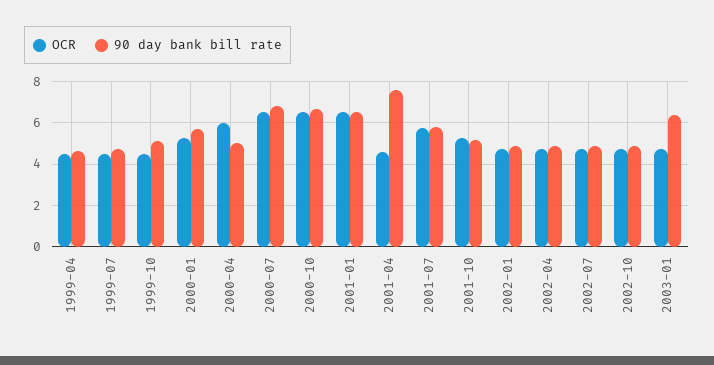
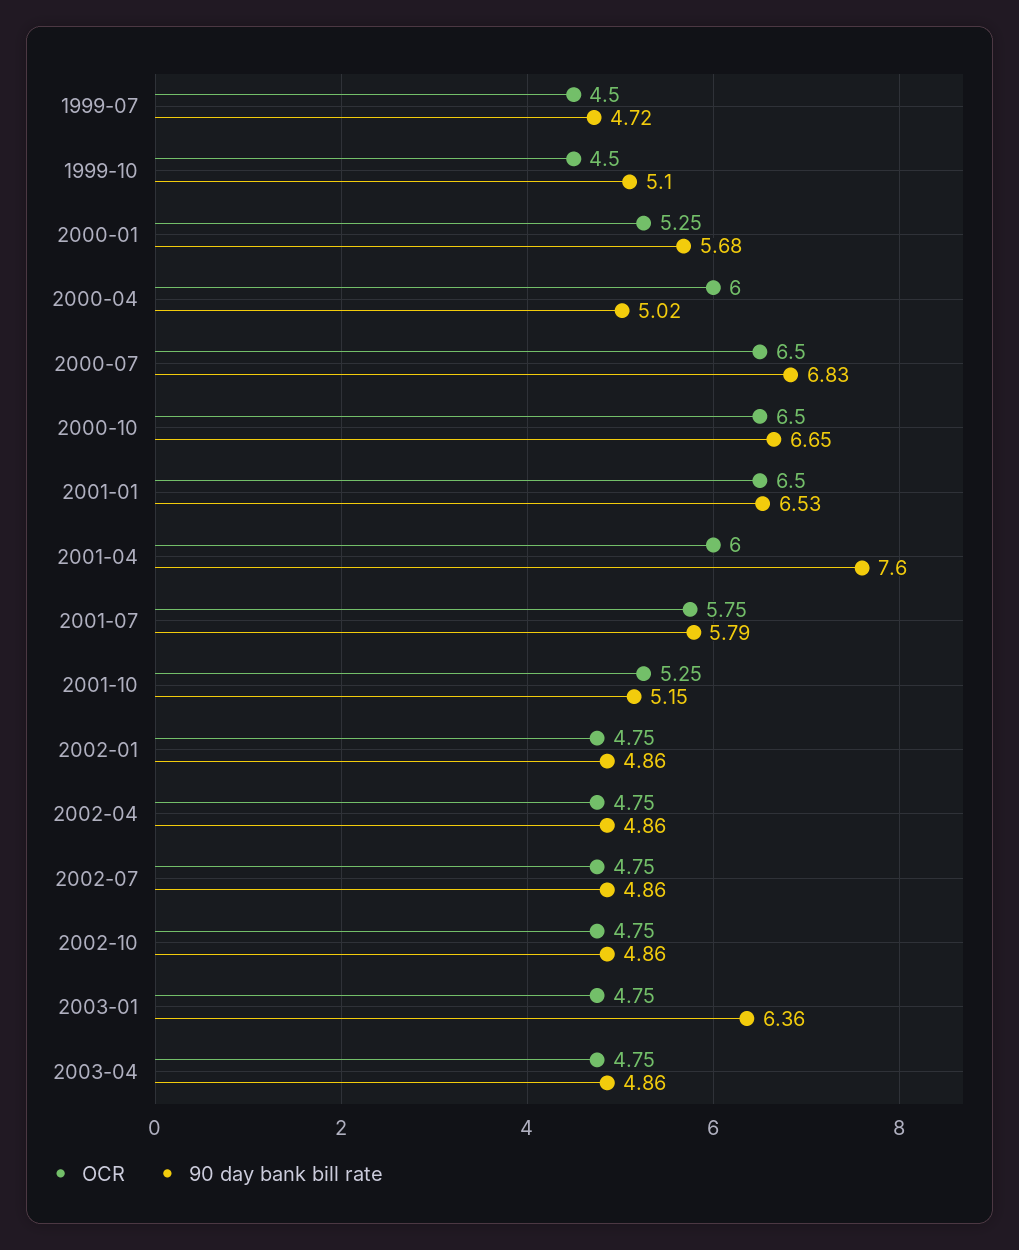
OCR, 1999-04: 4.5 -> none
90 day bank bill rate, 1999-04: 4.5 -> none
OCR, 2001-04: 4.5 -> 6
OCR, 2003-04: none -> 4.75
90 day bank bill rate, 2003-04: none -> 4.86

